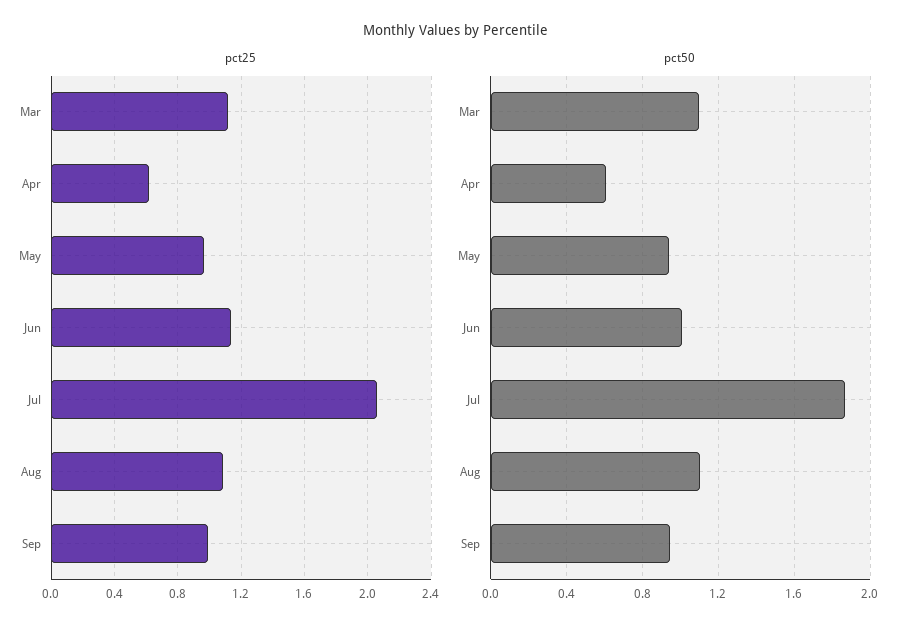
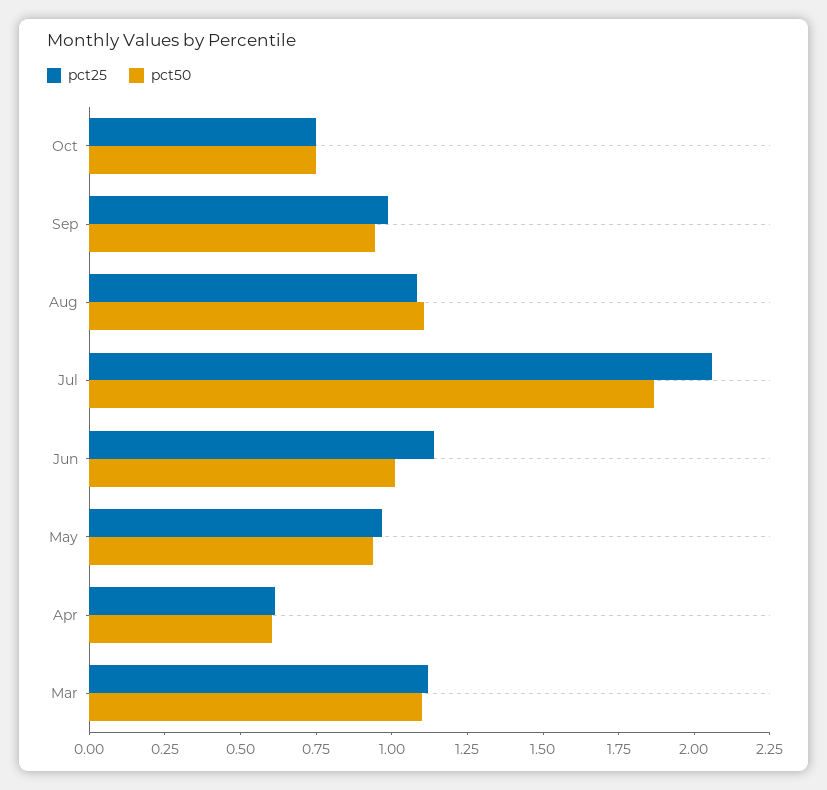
pct25, Oct: none -> 0.75
pct50, Oct: none -> 0.75

